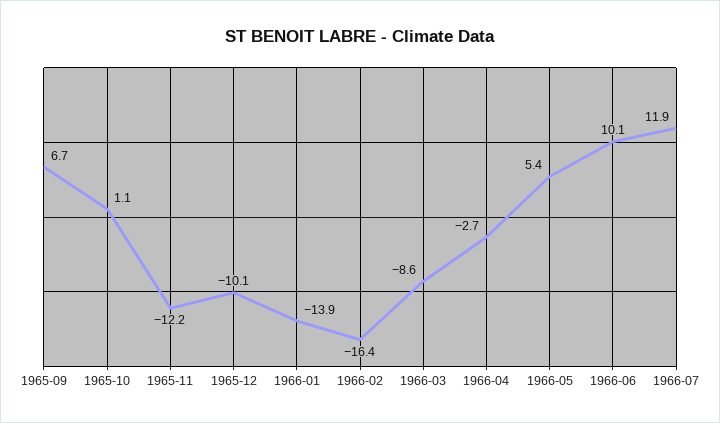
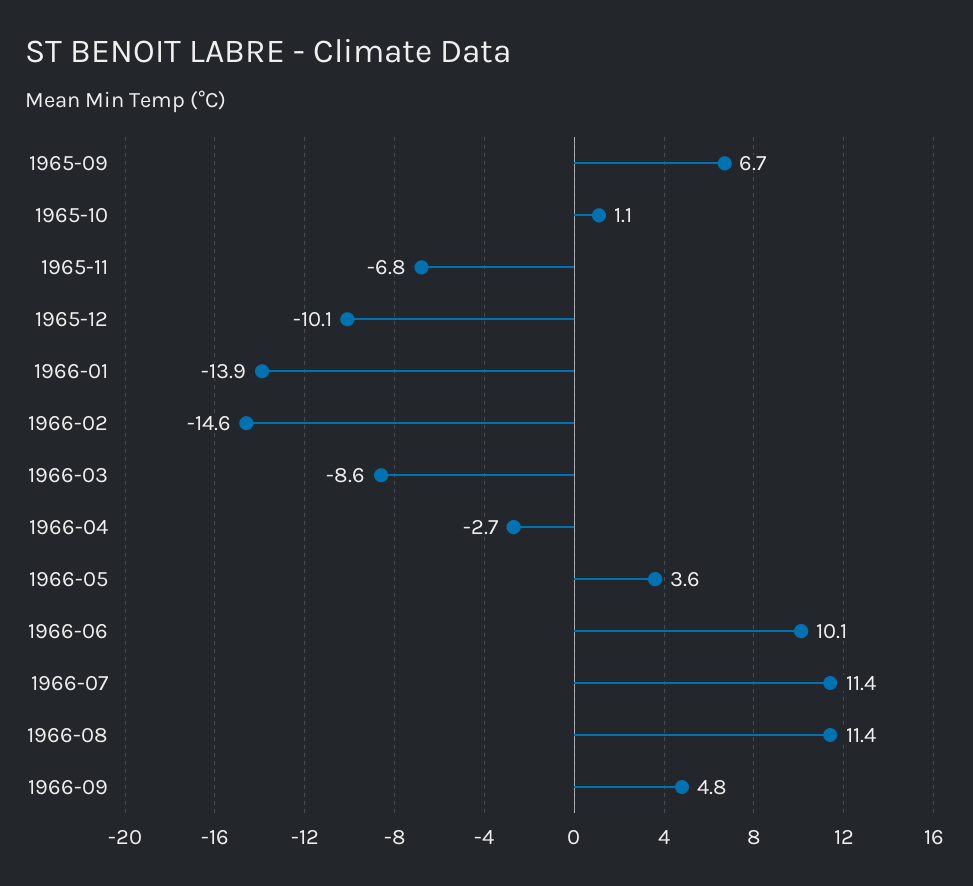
1965-11: -12.2 -> -6.8
1966-02: -16.4 -> -14.6
1966-05: 5.4 -> 3.6
1966-07: 11.9 -> 11.4
1966-08: none -> 11.4
1966-09: none -> 4.8

